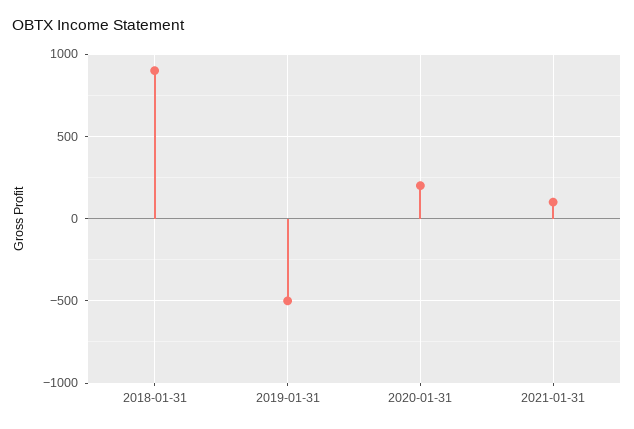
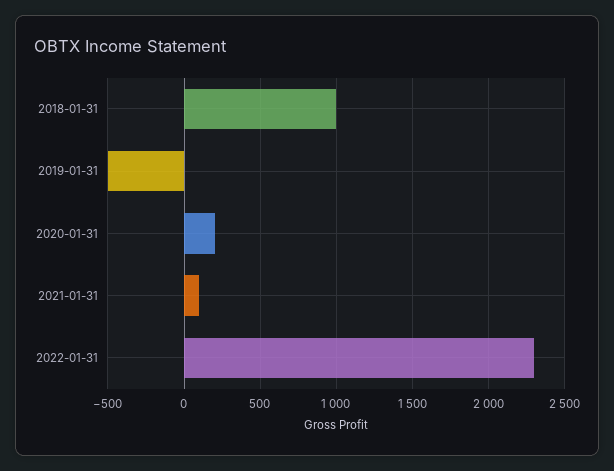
2018-01-31: 900 -> 1000
2022-01-31: none -> 2300

